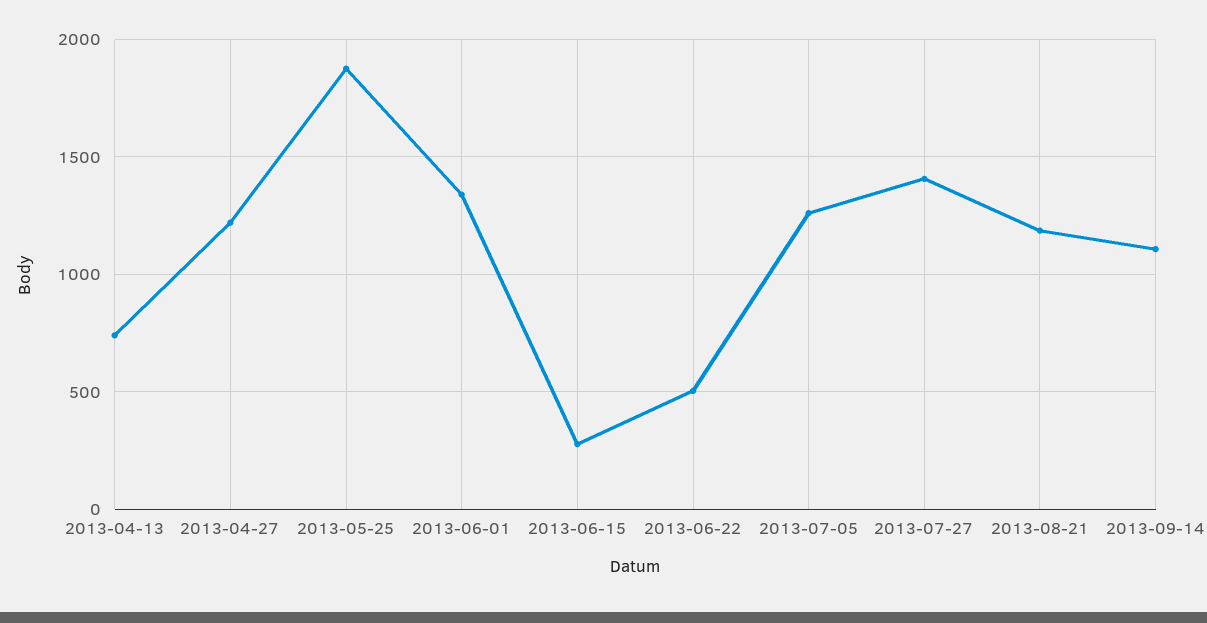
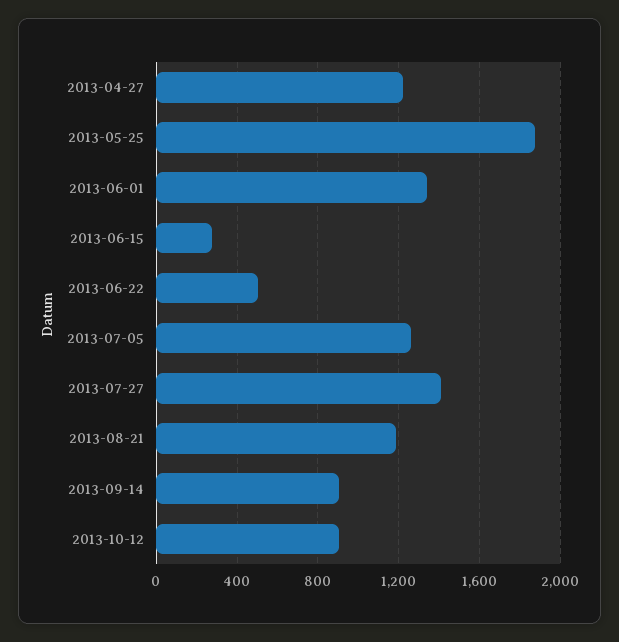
2013-04-13: 750 -> none
2013-09-14: 1100 -> 900
2013-10-12: none -> 900

